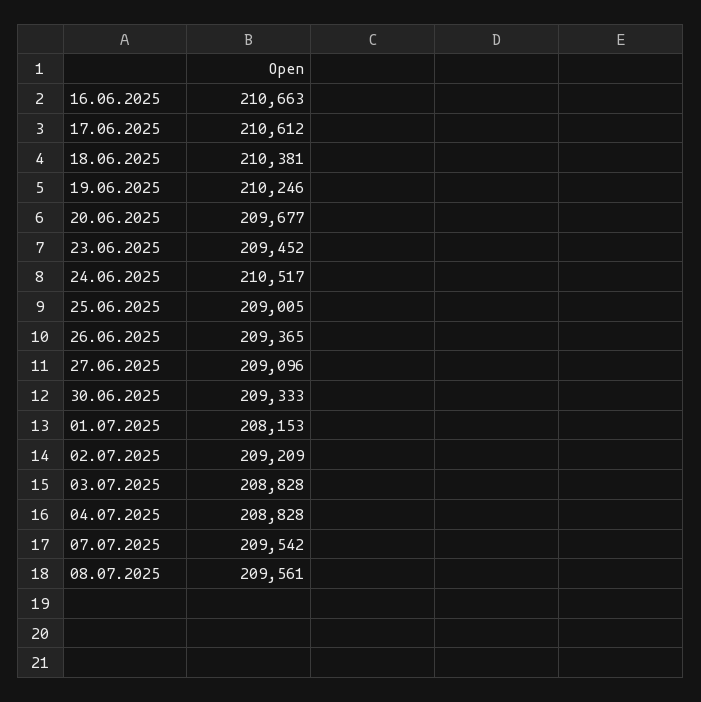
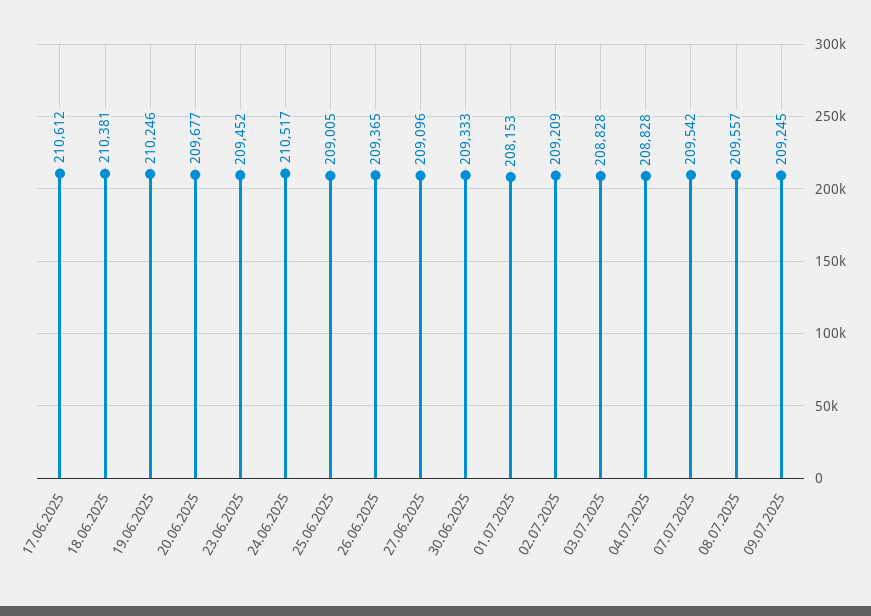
16.06.2025: 210663 -> none
08.07.2025: 209561 -> 209557
09.07.2025: none -> 209245

